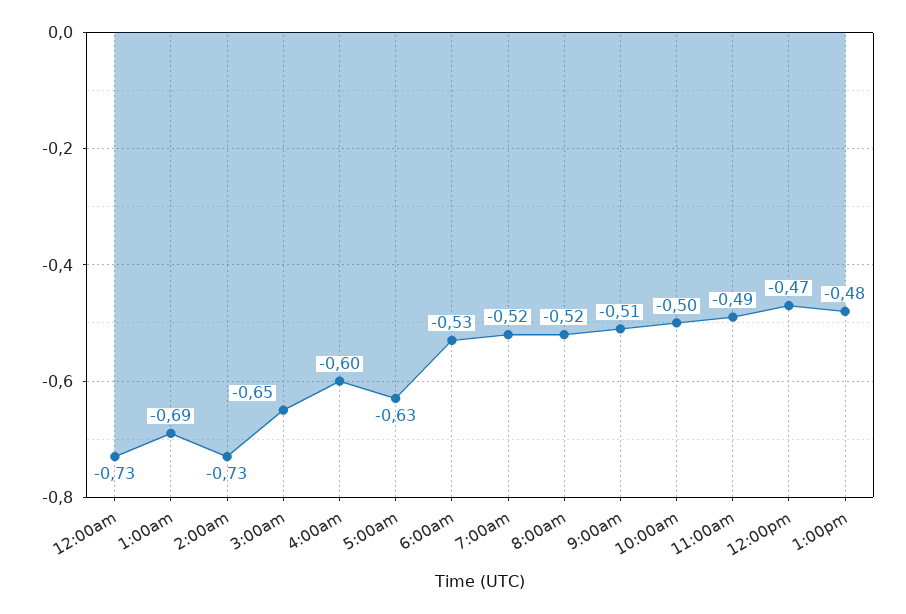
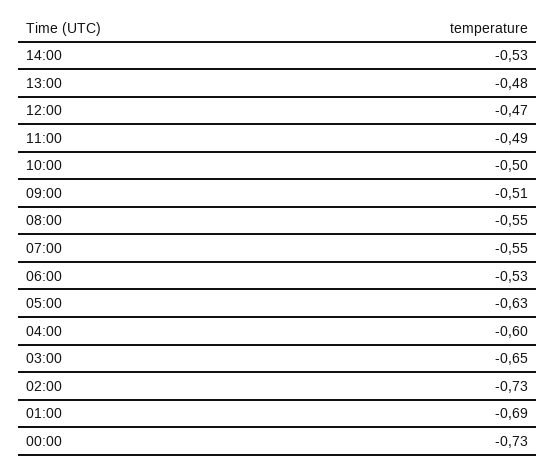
7:00am: -0.52 -> -0.55
8:00am: -0.52 -> -0.55
14:00: none -> -0.53

